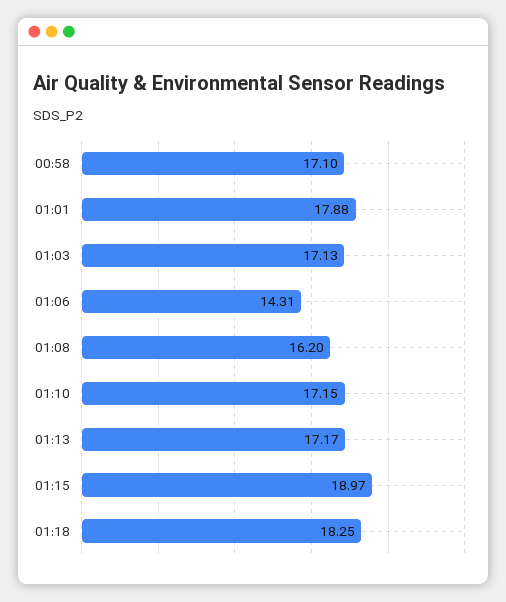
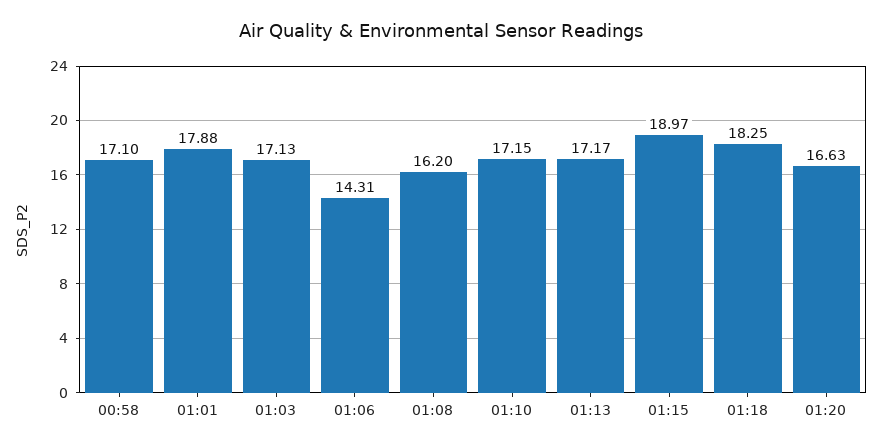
01:20: none -> 16.63

